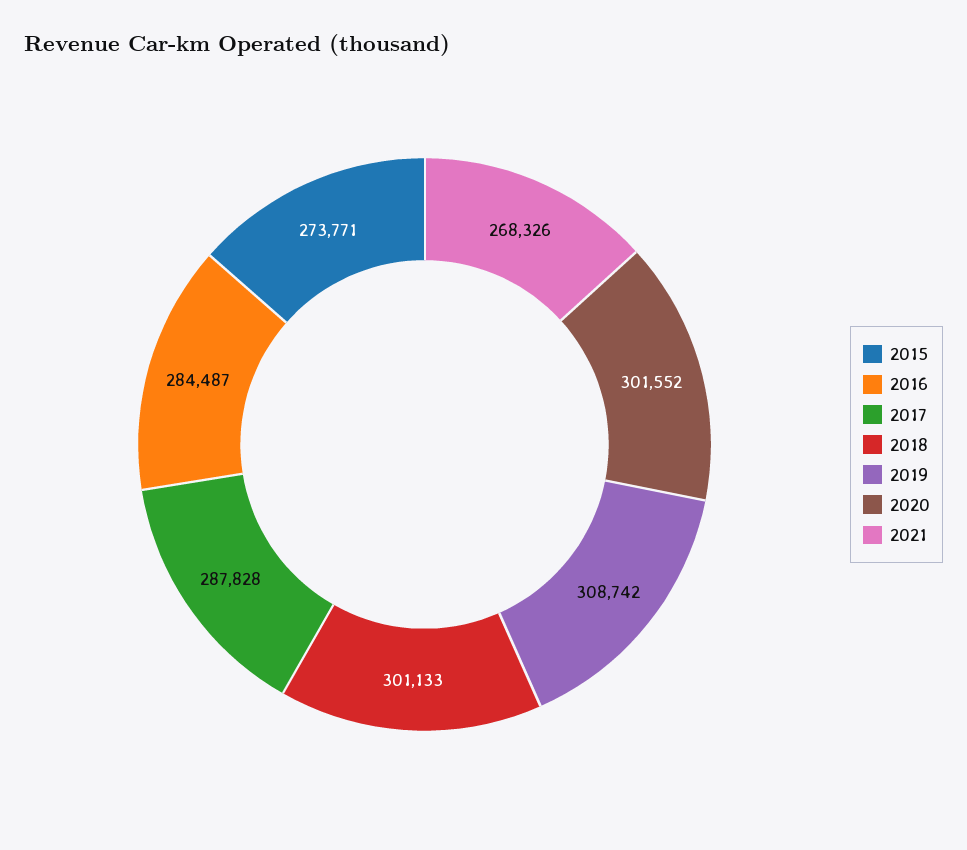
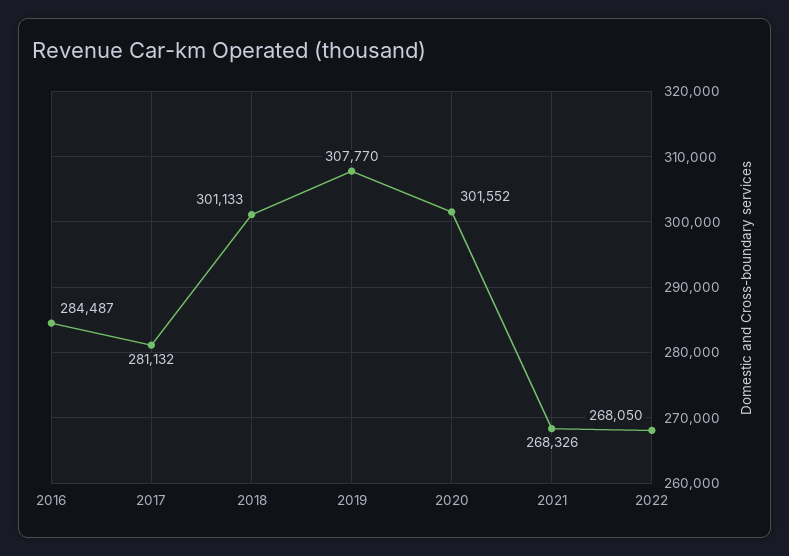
2015: 273771 -> none
2017: 287828 -> 281132
2019: 308742 -> 307770
2022: none -> 268050

